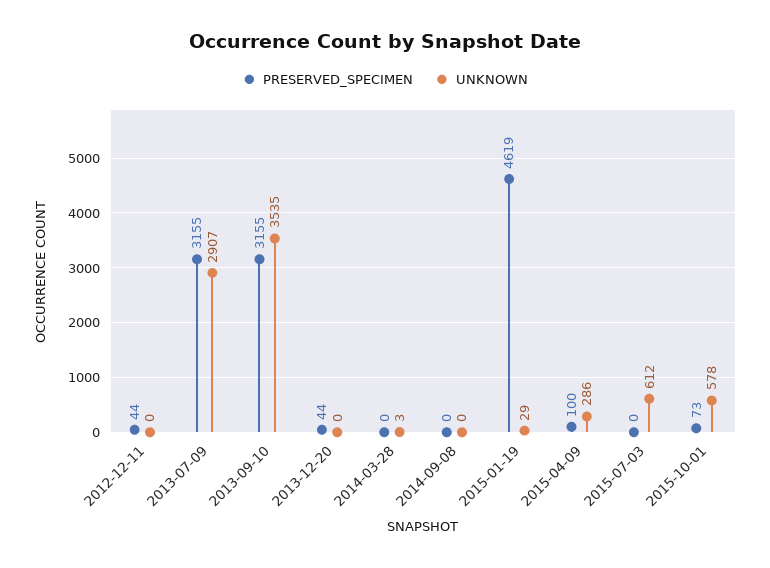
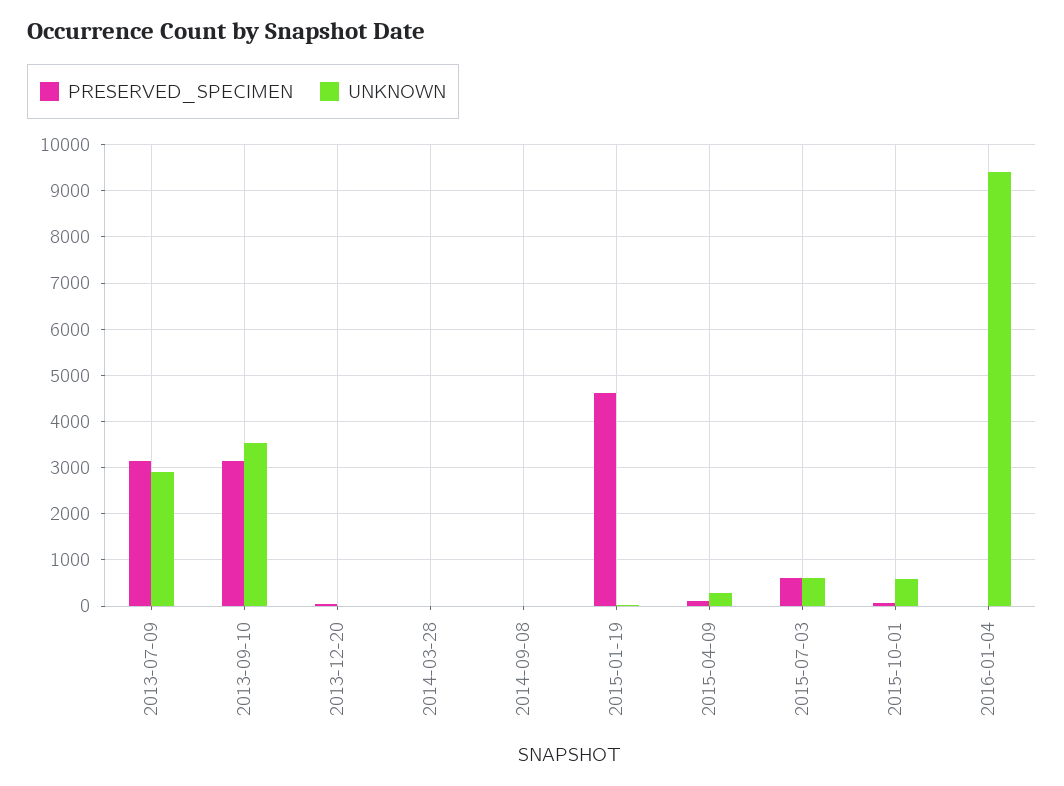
PRESERVED_SPECIMEN, 2012-12-11: 44 -> none
UNKNOWN, 2012-12-11: 0 -> none
PRESERVED_SPECIMEN, 2015-07-03: 0 -> 600
PRESERVED_SPECIMEN, 2016-01-04: none -> 0
UNKNOWN, 2016-01-04: none -> 9400

